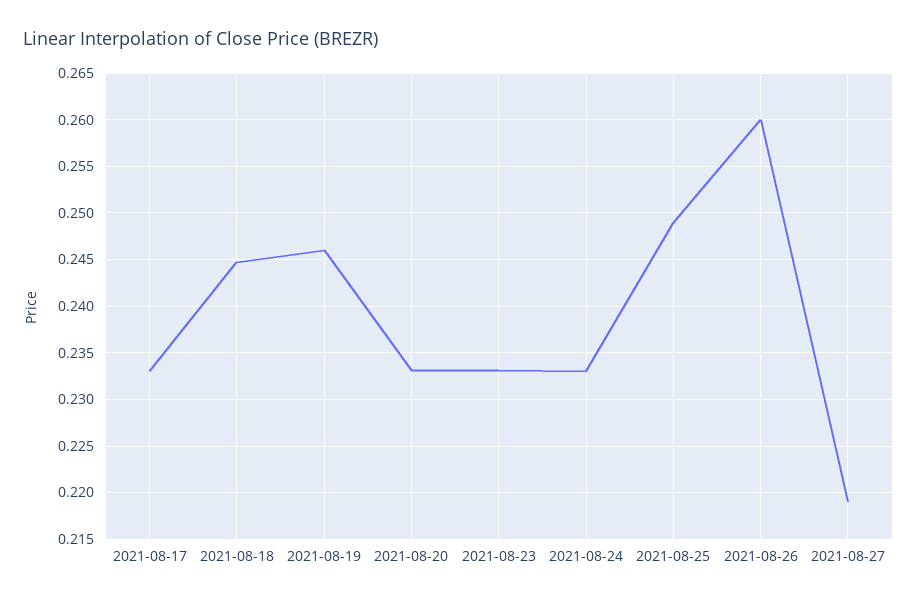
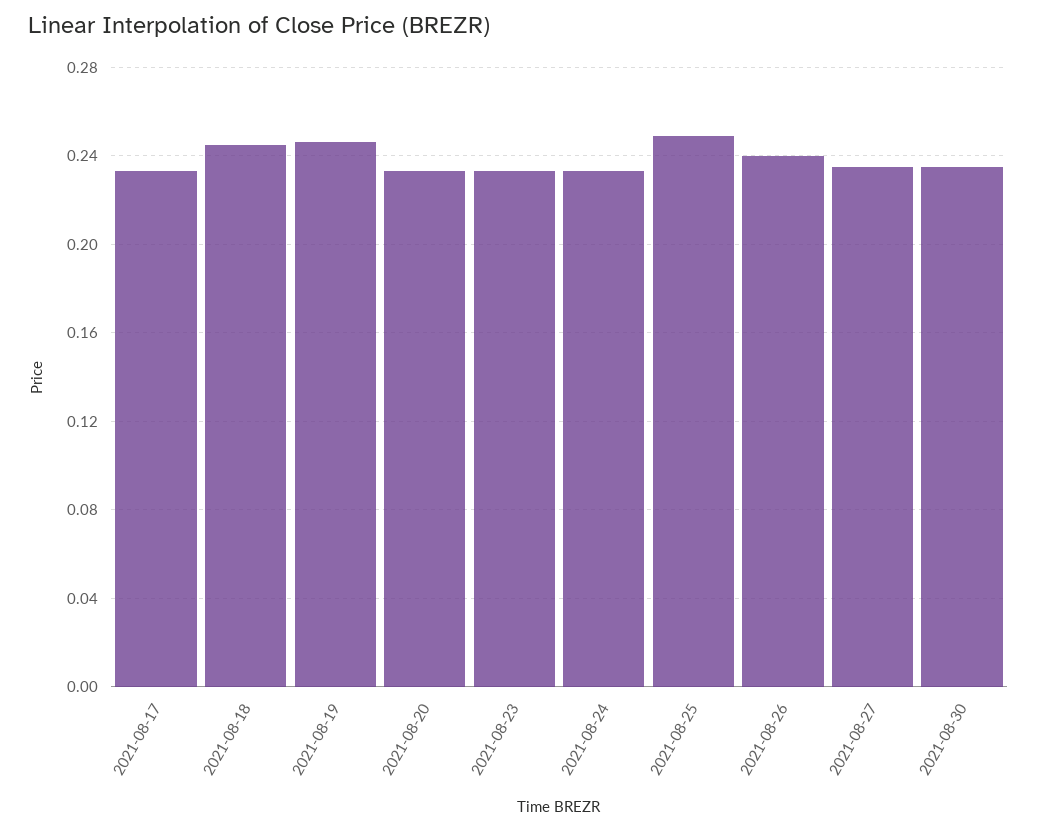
2021-08-26: 0.26 -> 0.24
2021-08-27: 0.219 -> 0.235
2021-08-30: none -> 0.235

